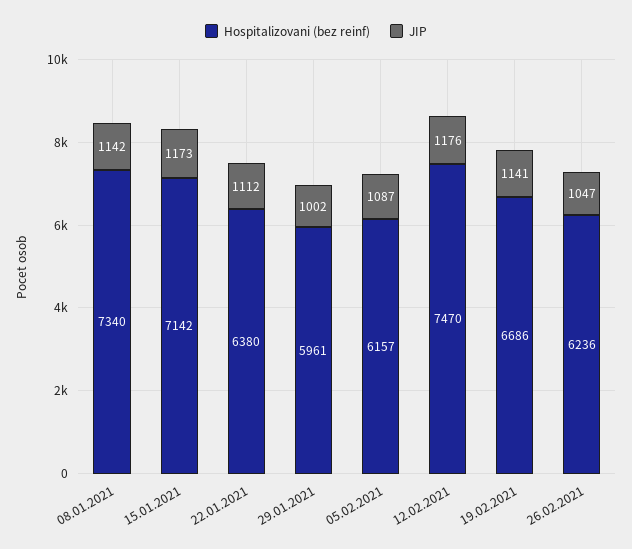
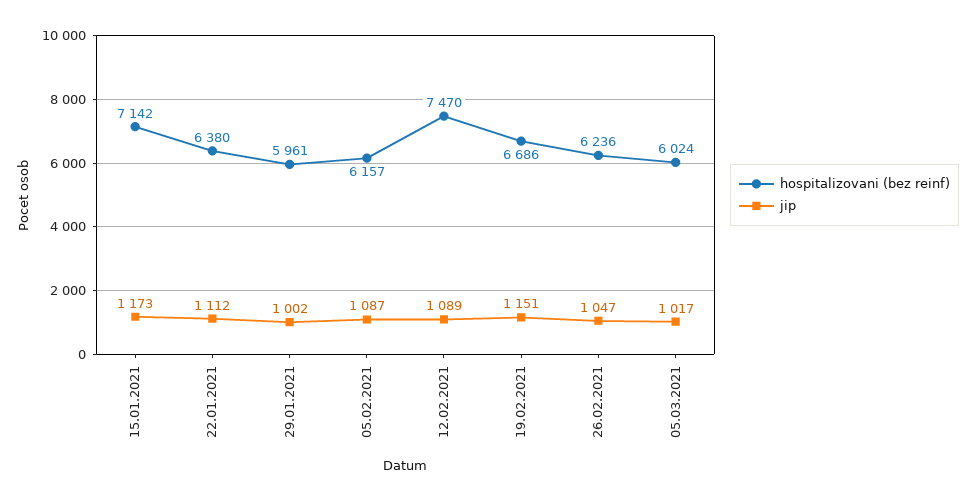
Hospitalizovani (bez reinf), 08.01.2021: 7340 -> none
JIP, 08.01.2021: 1142 -> none
JIP, 12.02.2021: 1176 -> 1089
JIP, 19.02.2021: 1141 -> 1151
Hospitalizovani (bez reinf), 05.03.2021: none -> 6024
JIP, 05.03.2021: none -> 1017

